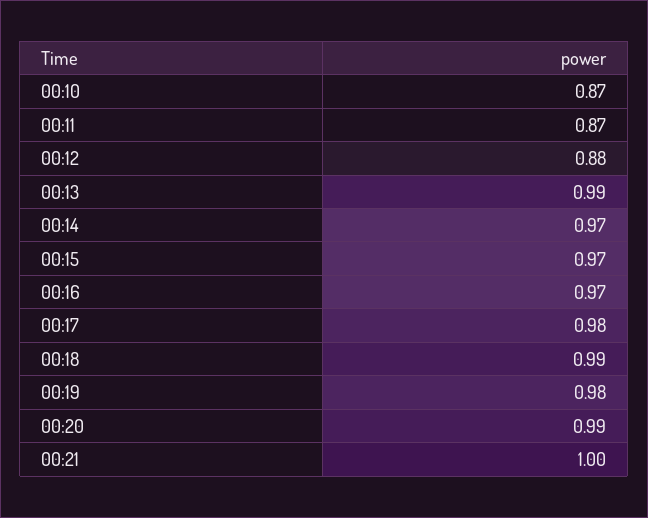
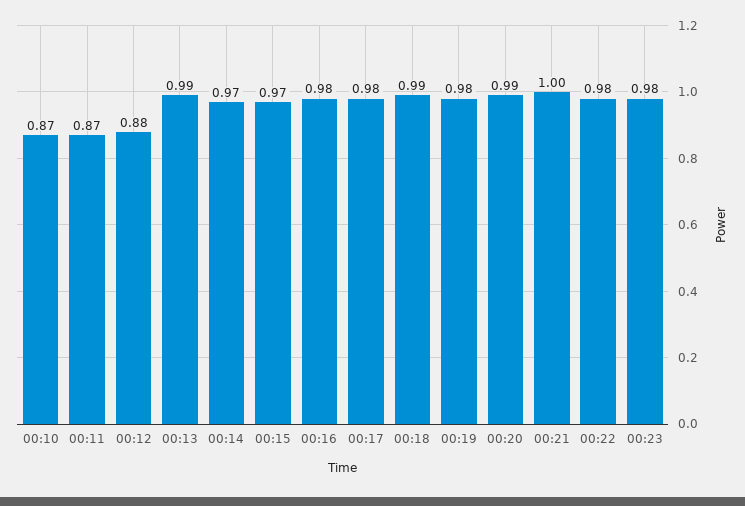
00:16: 0.97 -> 0.98
00:22: none -> 0.98
00:23: none -> 0.98

